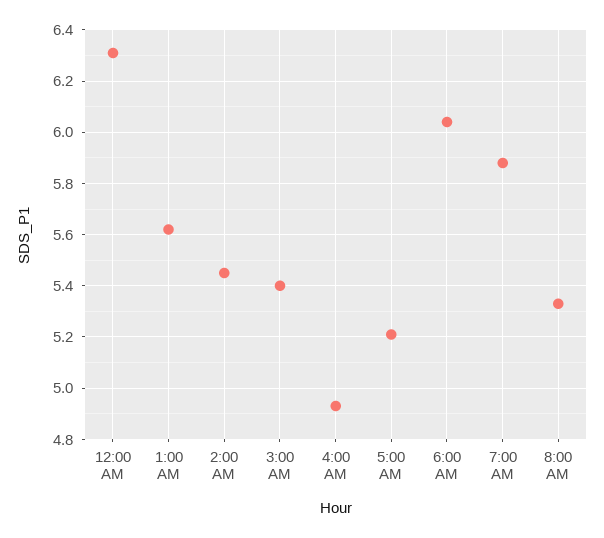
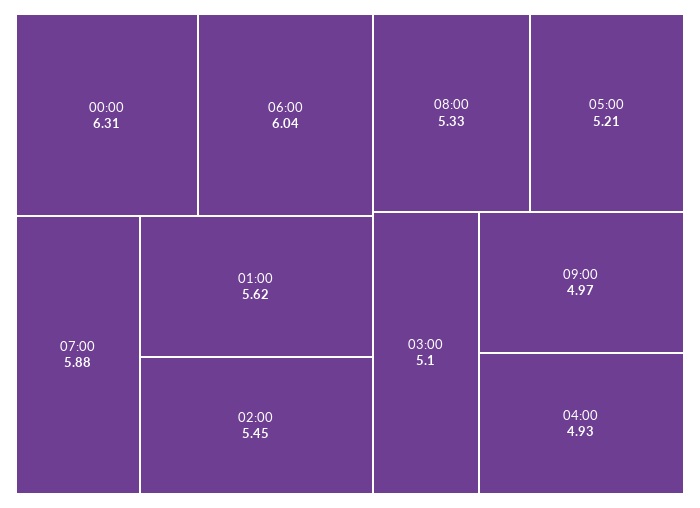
3:00 AM: 5.4 -> 5.1
09:00: none -> 4.97

